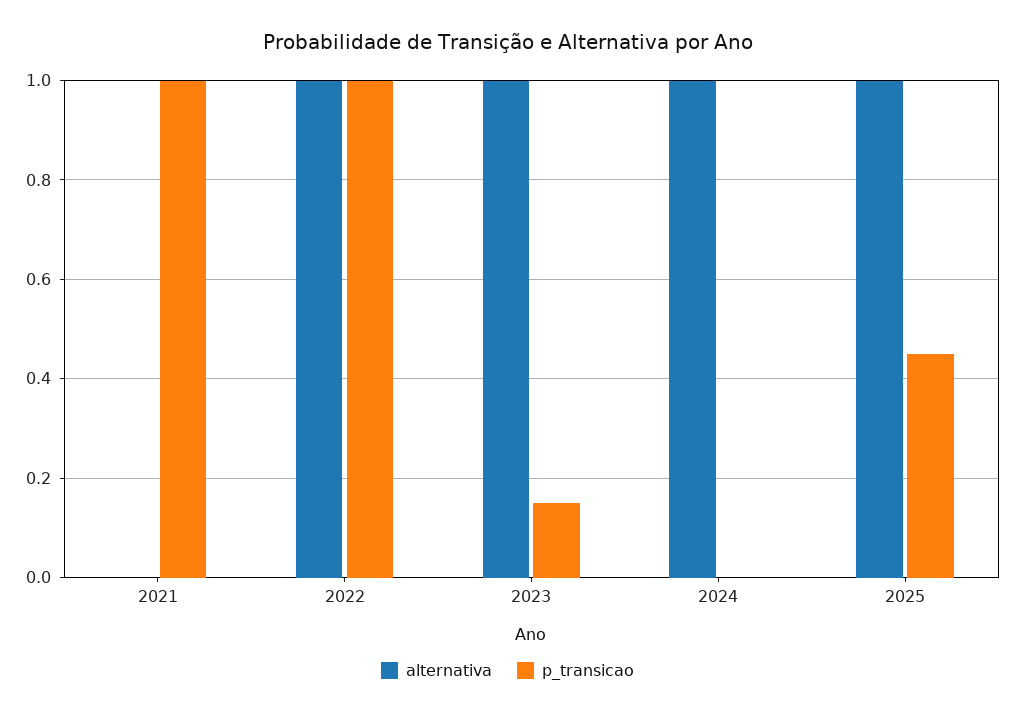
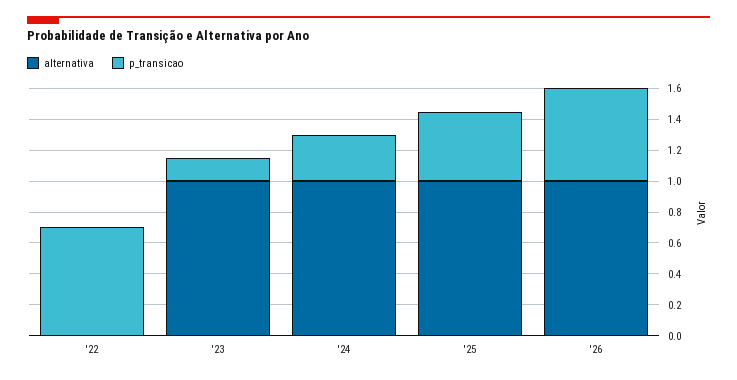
alternativa, 2021: 0 -> none
p_transicao, 2021: 1 -> none
alternativa, 2022: 1 -> 0
p_transicao, 2022: 1 -> 0.7
p_transicao, 2024: 0 -> 0.3
alternativa, '26: none -> 1
p_transicao, '26: none -> 0.6

